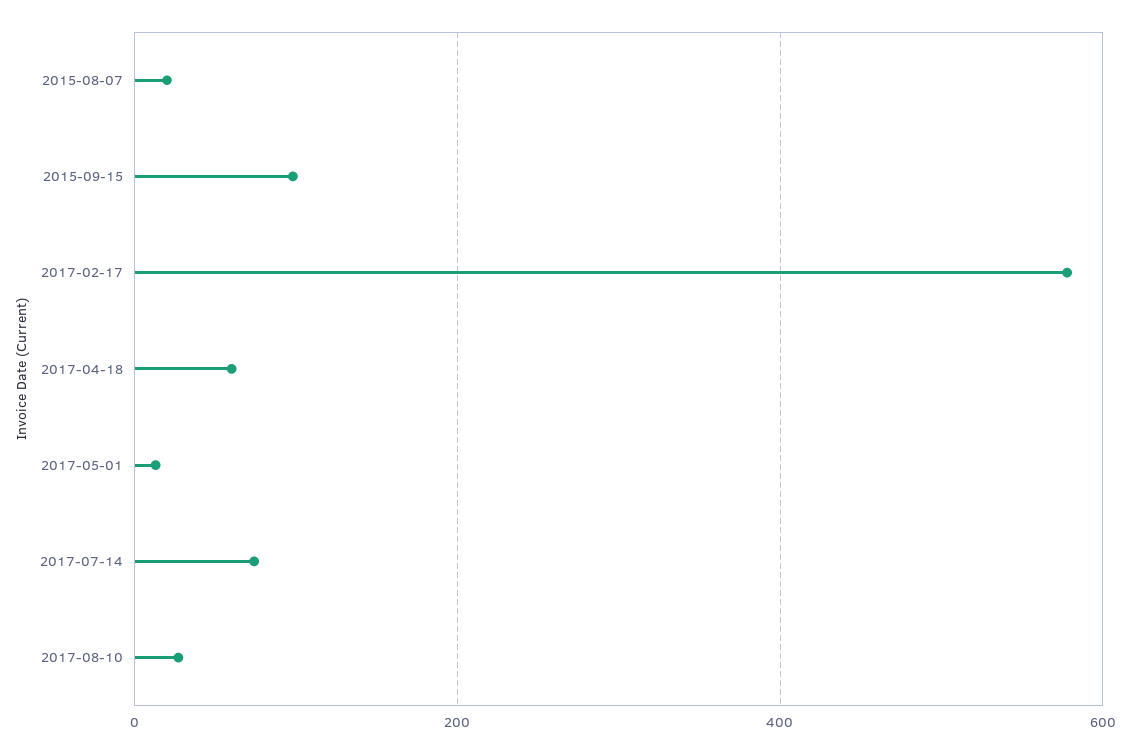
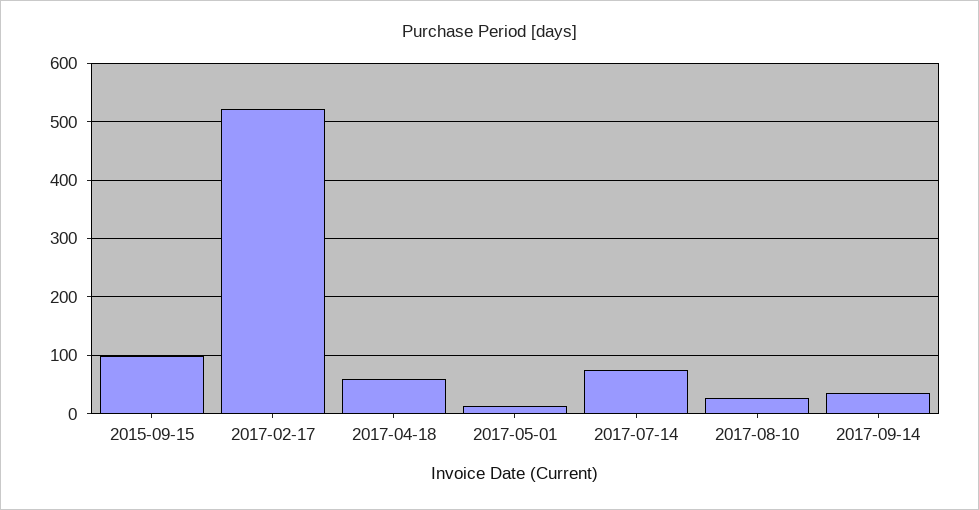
2015-08-07: 20 -> none
2017-02-17: 580 -> 520
2017-09-14: none -> 40

